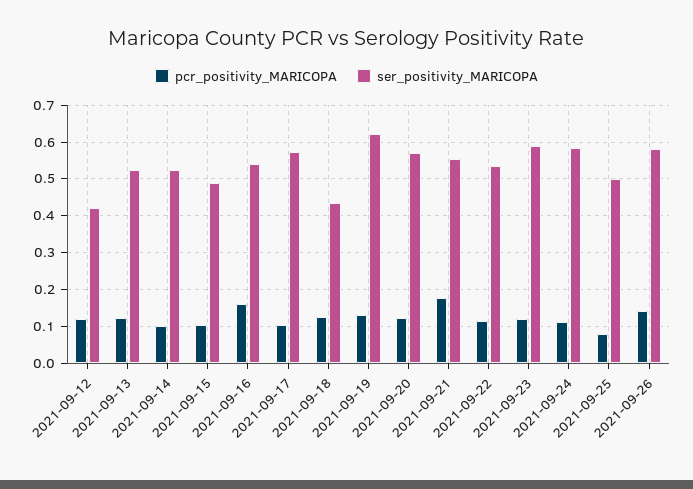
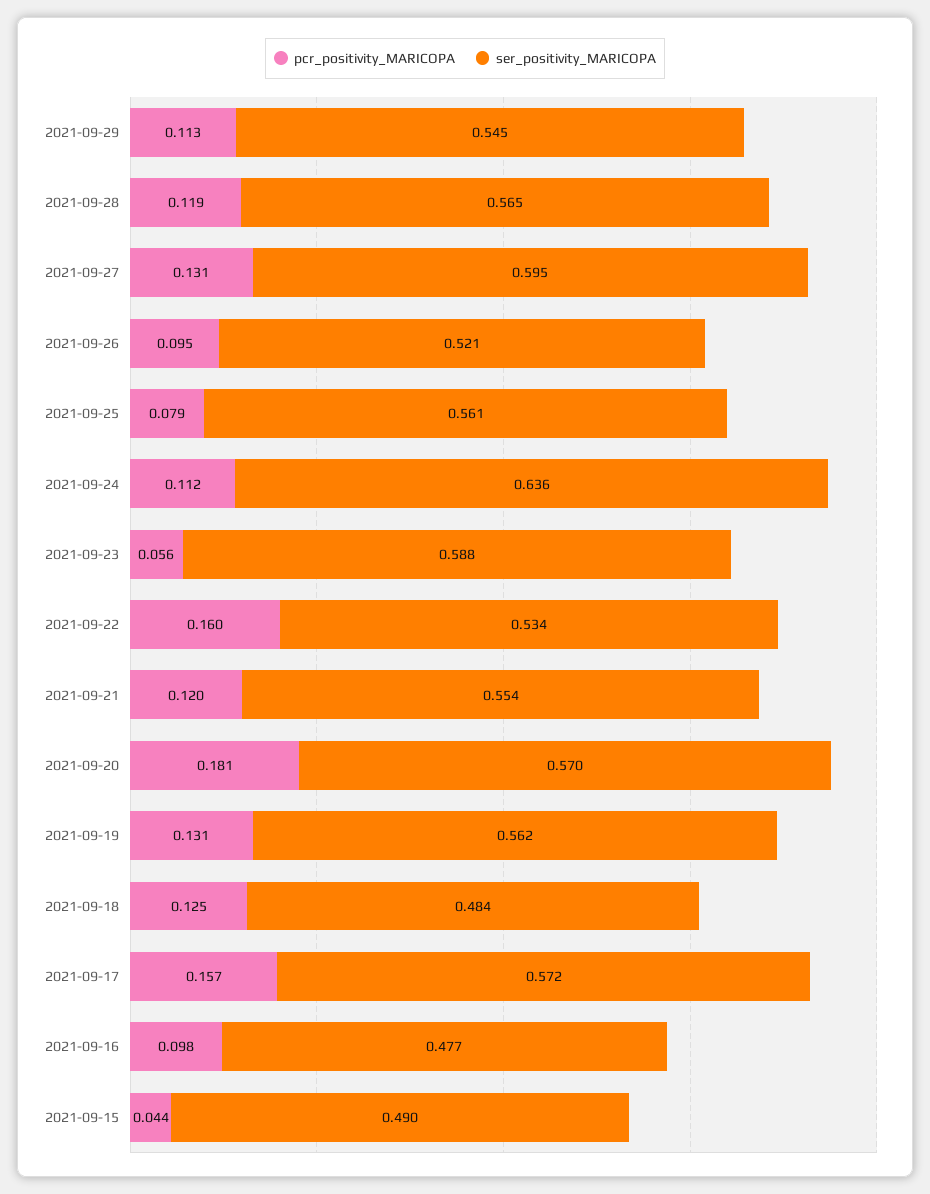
pcr_positivity_MARICOPA, 2021-09-12: 0.12 -> none
ser_positivity_MARICOPA, 2021-09-12: 0.42 -> none
pcr_positivity_MARICOPA, 2021-09-13: 0.12 -> none
ser_positivity_MARICOPA, 2021-09-13: 0.52 -> none
pcr_positivity_MARICOPA, 2021-09-14: 0.1 -> none
ser_positivity_MARICOPA, 2021-09-14: 0.52 -> none
pcr_positivity_MARICOPA, 2021-09-15: 0.1 -> 0.044
pcr_positivity_MARICOPA, 2021-09-16: 0.16 -> 0.098
ser_positivity_MARICOPA, 2021-09-16: 0.54 -> 0.477
pcr_positivity_MARICOPA, 2021-09-17: 0.1 -> 0.157
ser_positivity_MARICOPA, 2021-09-18: 0.44 -> 0.484
ser_positivity_MARICOPA, 2021-09-19: 0.62 -> 0.562
pcr_positivity_MARICOPA, 2021-09-20: 0.12 -> 0.181
pcr_positivity_MARICOPA, 2021-09-21: 0.18 -> 0.12
pcr_positivity_MARICOPA, 2021-09-22: 0.12 -> 0.16
pcr_positivity_MARICOPA, 2021-09-23: 0.12 -> 0.056
ser_positivity_MARICOPA, 2021-09-24: 0.58 -> 0.636
ser_positivity_MARICOPA, 2021-09-25: 0.5 -> 0.561
pcr_positivity_MARICOPA, 2021-09-26: 0.14 -> 0.095
ser_positivity_MARICOPA, 2021-09-26: 0.58 -> 0.521
pcr_positivity_MARICOPA, 2021-09-29: none -> 0.113
ser_positivity_MARICOPA, 2021-09-29: none -> 0.545
pcr_positivity_MARICOPA, 2021-09-28: none -> 0.119
ser_positivity_MARICOPA, 2021-09-28: none -> 0.565
pcr_positivity_MARICOPA, 2021-09-27: none -> 0.131
ser_positivity_MARICOPA, 2021-09-27: none -> 0.595

